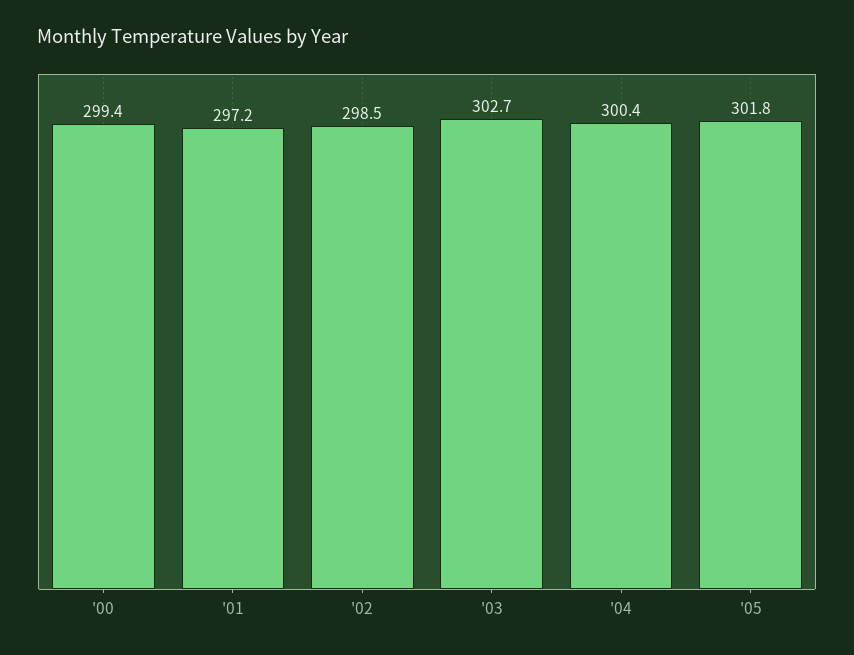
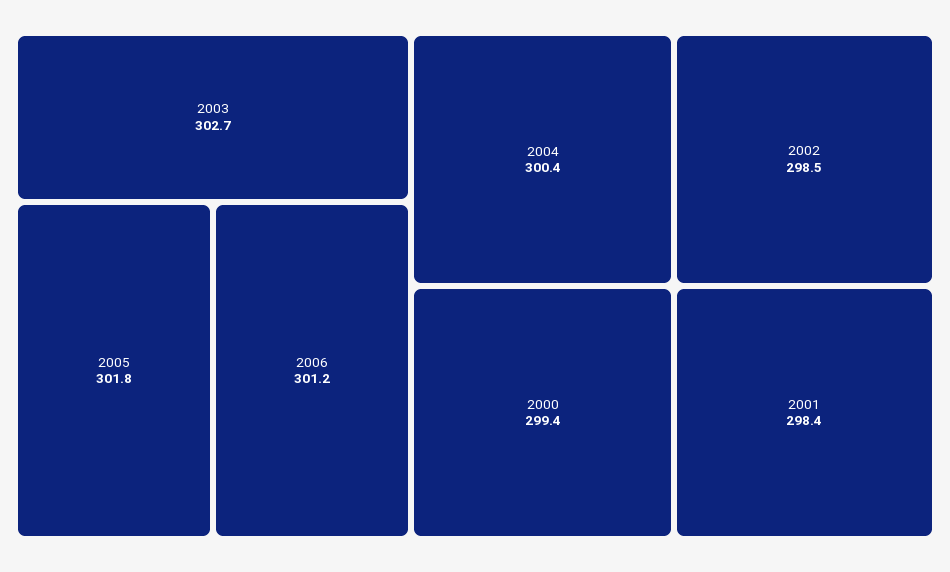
'01: 297.2 -> 298.4
2006: none -> 301.2

